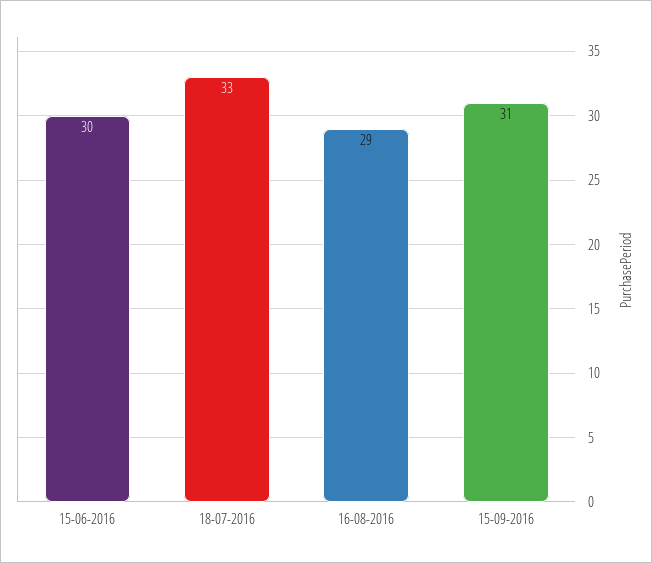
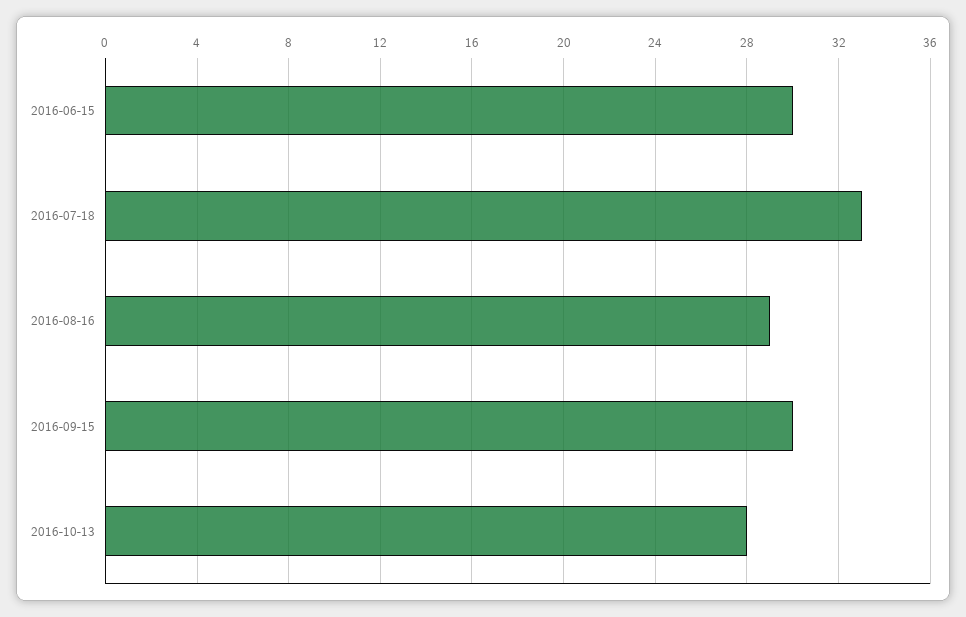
15-09-2016: 31 -> 30
2016-10-13: none -> 28

